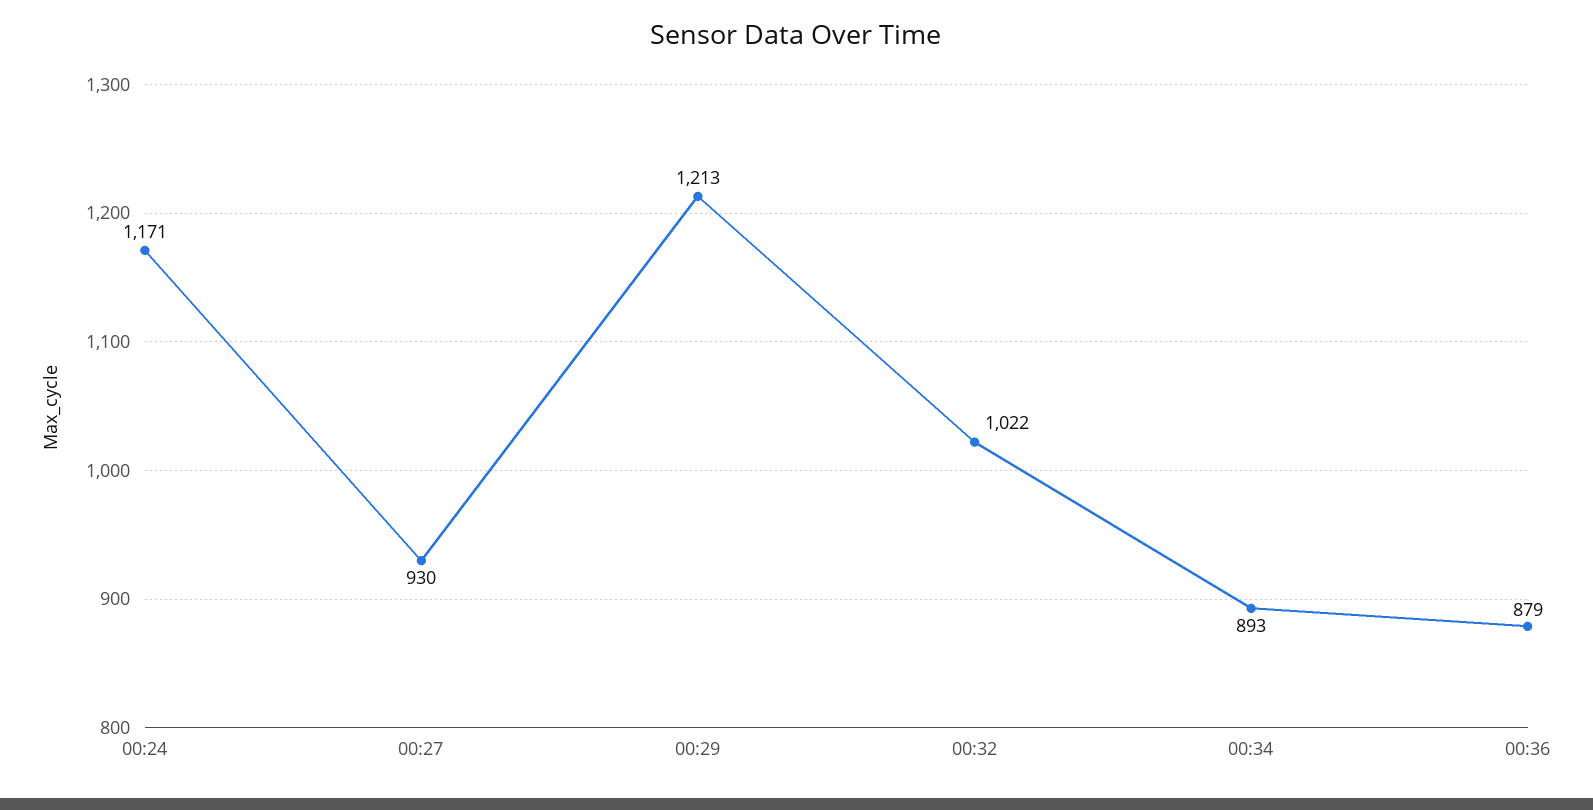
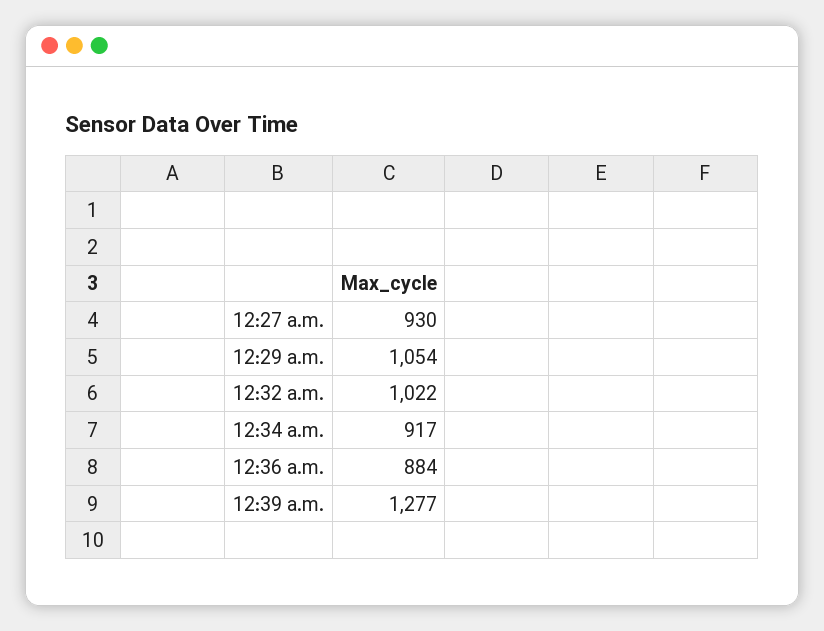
00:24: 1171 -> none
00:29: 1213 -> 1054
00:34: 893 -> 917
00:36: 879 -> 884
12:39 a.m.: none -> 1277

